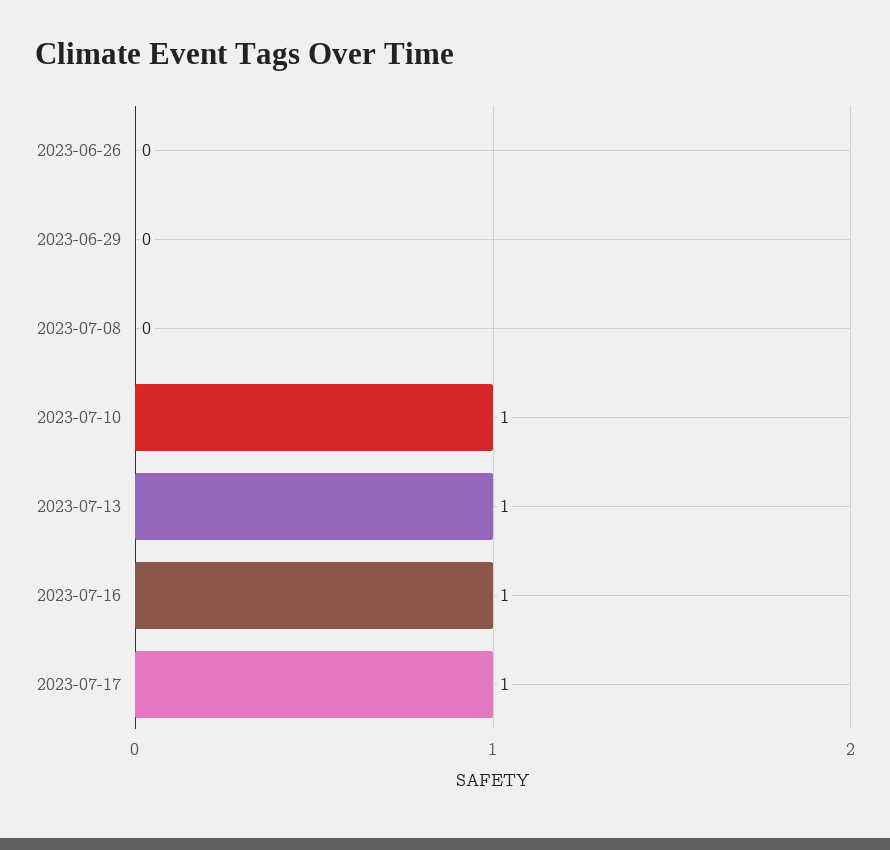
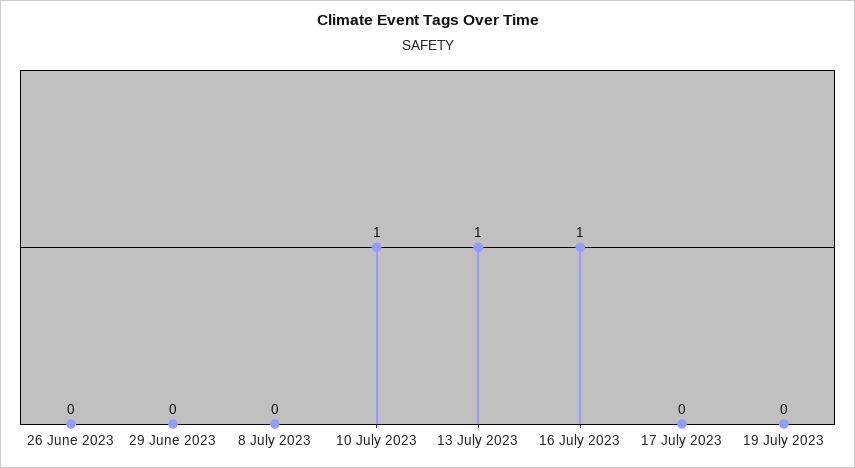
2023-07-17: 1 -> 0
19 July 2023: none -> 0

